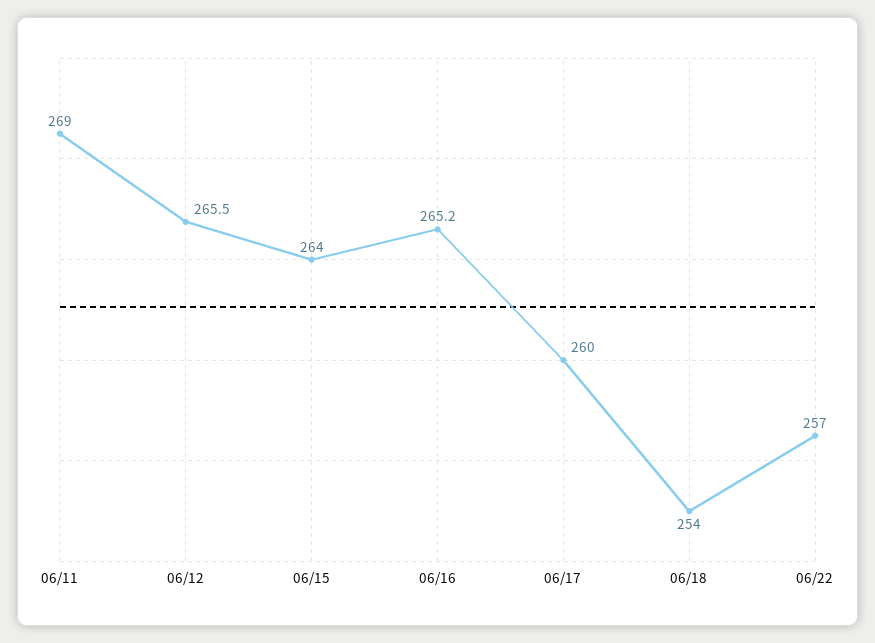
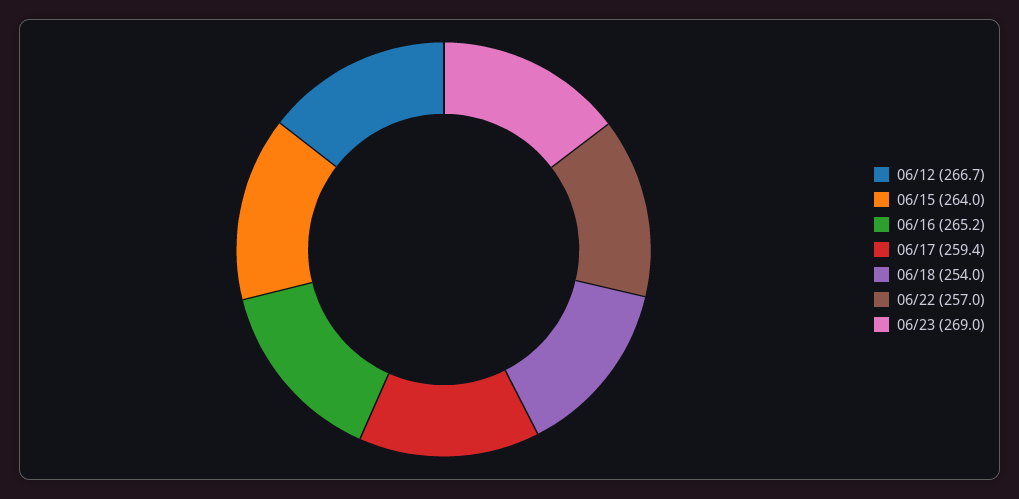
06/11: 269 -> none
06/12: 265.5 -> 266.7
06/17: 260 -> 259.4
06/23: none -> 269

